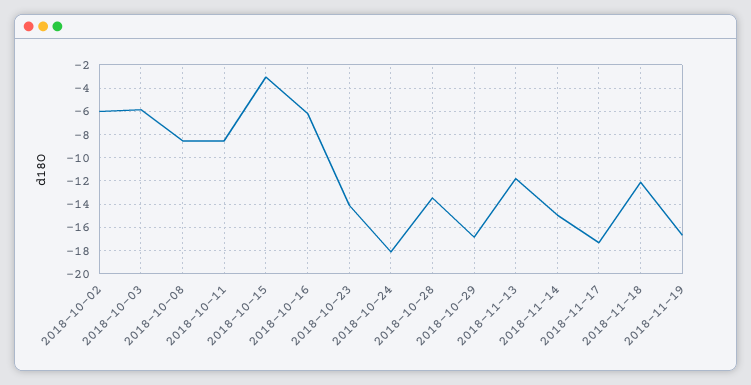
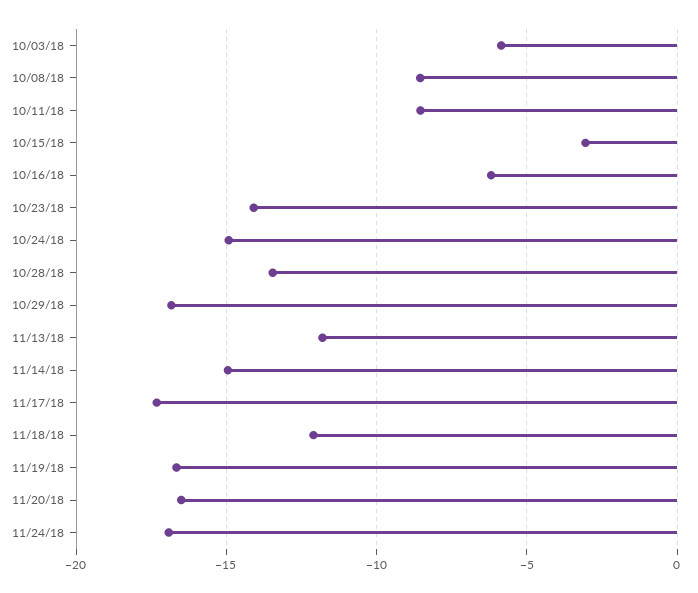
2018-10-02: -6 -> none
2018-10-24: -18 -> -15
11/20/18: none -> -16.5
11/24/18: none -> -17

